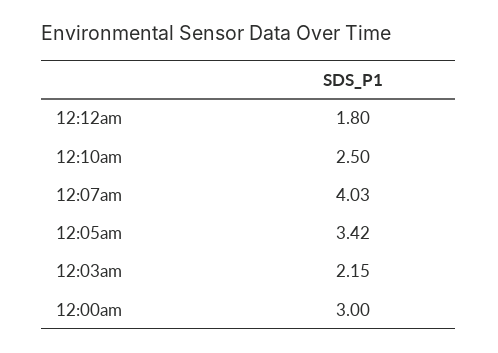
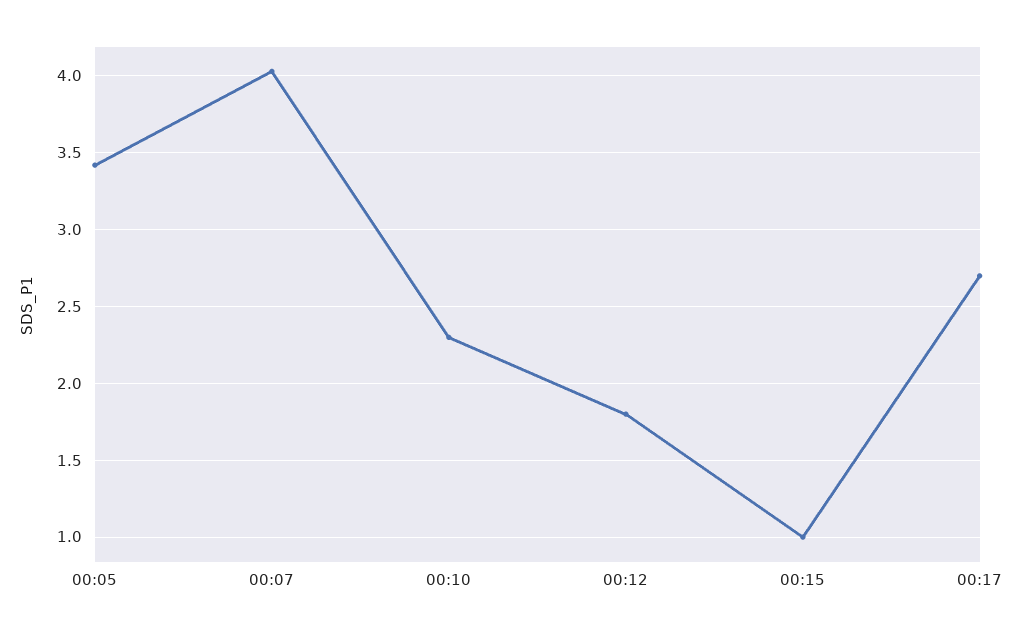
12:10am: 2.5 -> 2.3
12:03am: 2.15 -> none
12:00am: 3 -> none
00:15: none -> 1
00:17: none -> 2.7

